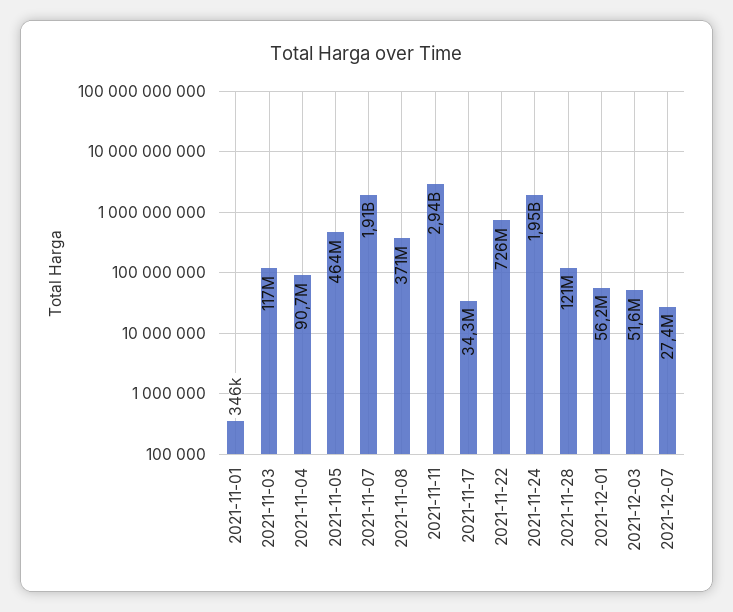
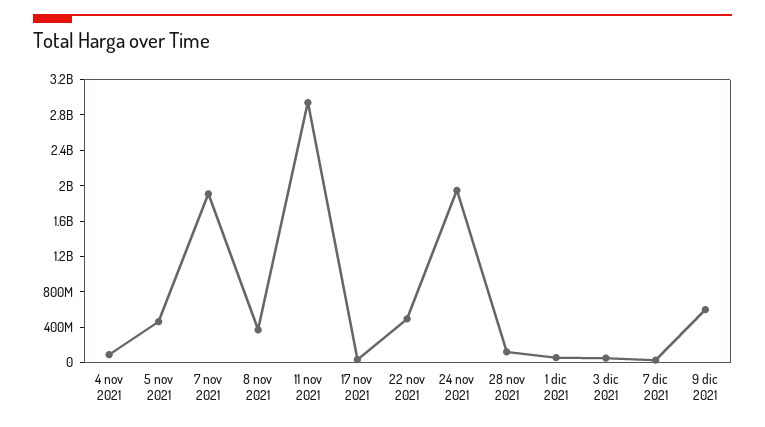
2021-11-01: 346000 -> none
2021-11-03: 117000000 -> none
2021-11-22: 726000000 -> 500000000
9 dic 2021: none -> 600000000

